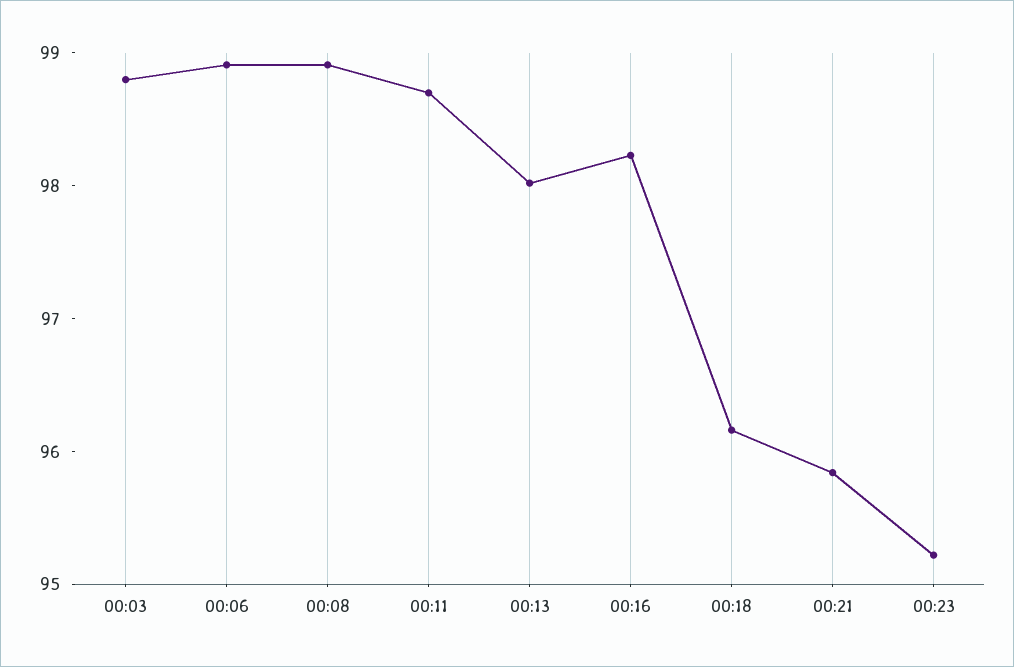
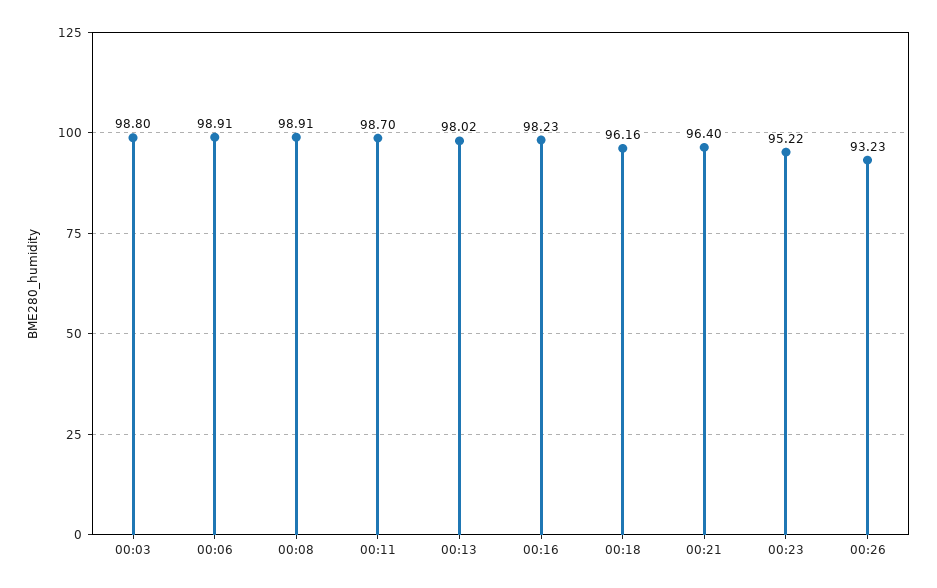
00:21: 95.8 -> 96.4
00:26: none -> 93.23

